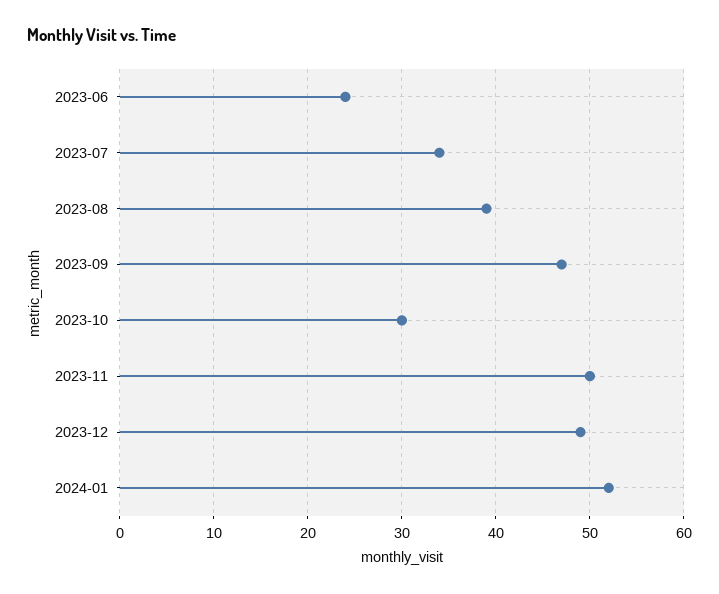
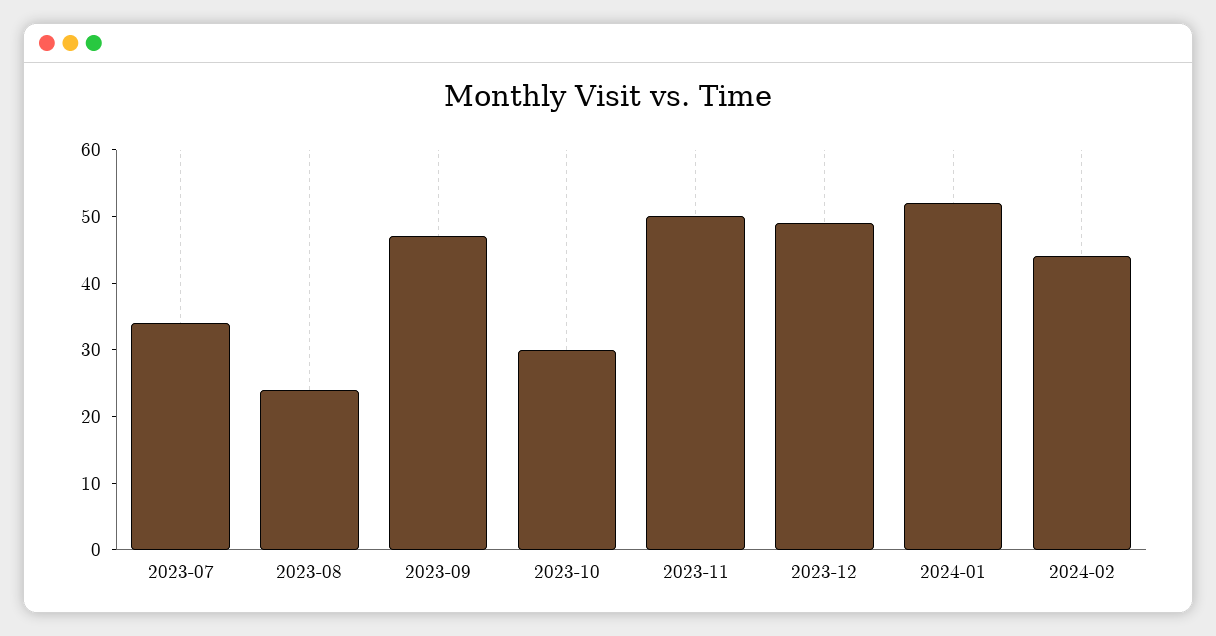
2023-06: 24 -> none
2023-08: 39 -> 25
2024-02: none -> 45

